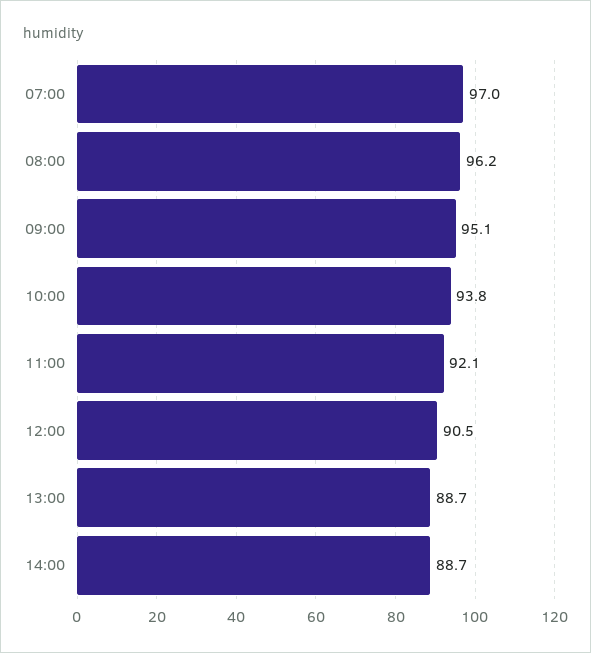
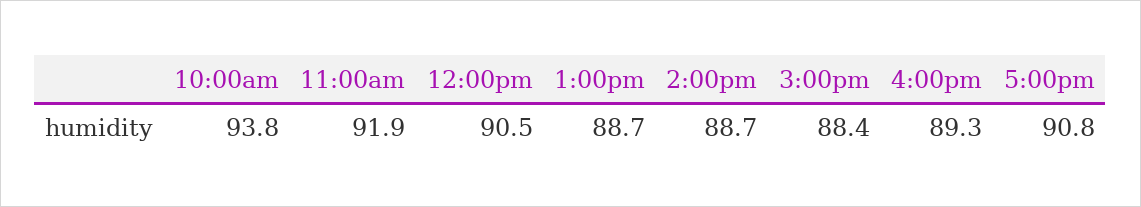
07:00: 97 -> none
08:00: 96.2 -> none
09:00: 95.1 -> none
11:00: 92.1 -> 91.9
3:00pm: none -> 88.4
4:00pm: none -> 89.3
5:00pm: none -> 90.8

